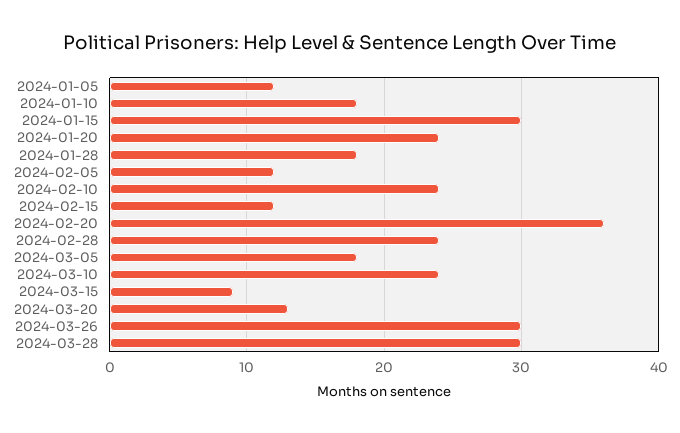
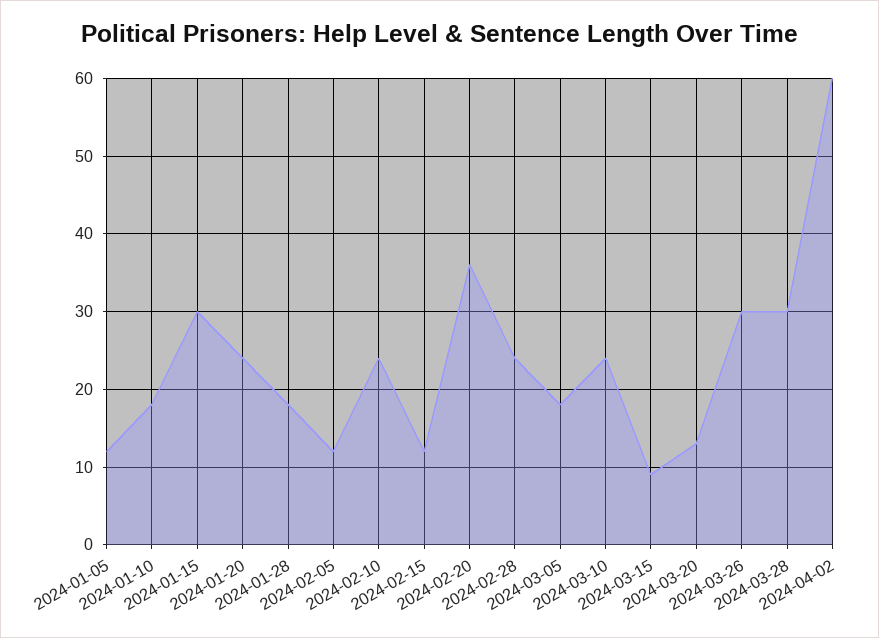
2024-04-02: none -> 60

